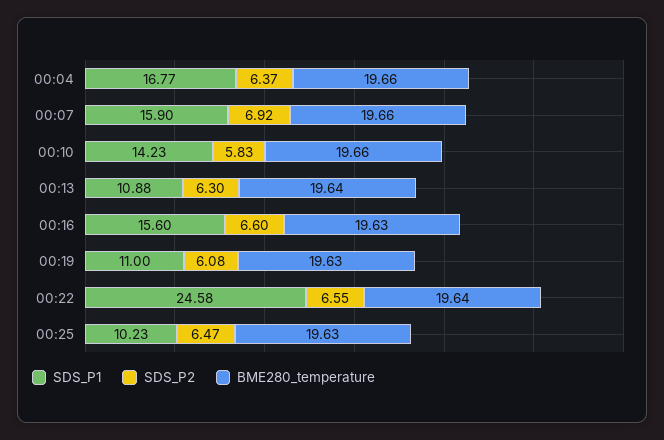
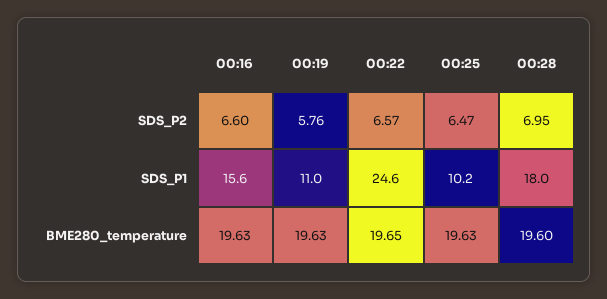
SDS_P1, 00:04: 16.77 -> none
SDS_P2, 00:04: 6.37 -> none
BME280_temperature, 00:04: 19.66 -> none
SDS_P1, 00:07: 15.9 -> none
SDS_P2, 00:07: 6.92 -> none
BME280_temperature, 00:07: 19.66 -> none
SDS_P1, 00:10: 14.23 -> none
SDS_P2, 00:10: 5.83 -> none
BME280_temperature, 00:10: 19.66 -> none
SDS_P1, 00:13: 10.88 -> none
SDS_P2, 00:13: 6.3 -> none
BME280_temperature, 00:13: 19.64 -> none
SDS_P2, 00:19: 6.08 -> 5.76
SDS_P2, 00:22: 6.55 -> 6.57
BME280_temperature, 00:22: 19.64 -> 19.65
SDS_P2, 00:28: none -> 6.95
SDS_P1, 00:28: none -> 18
BME280_temperature, 00:28: none -> 19.6

